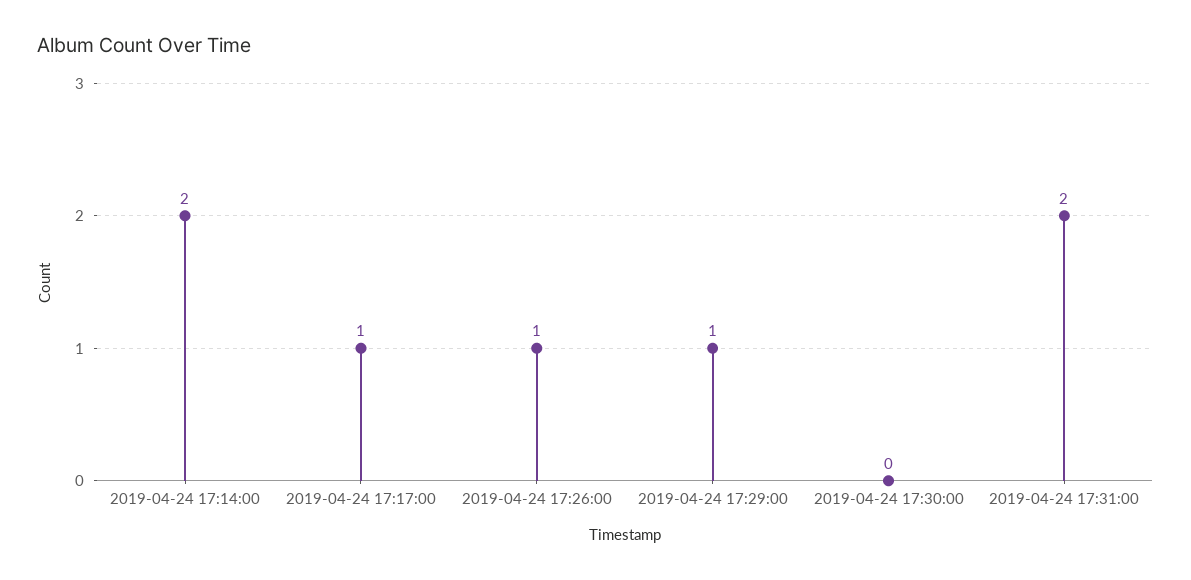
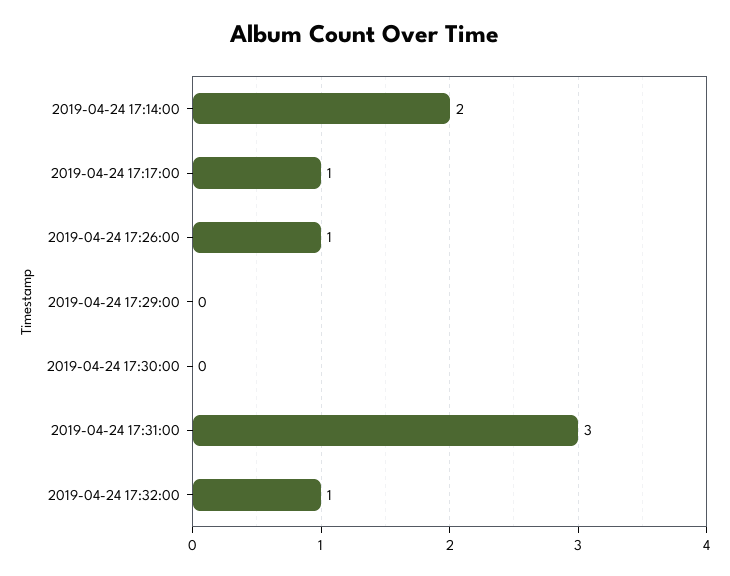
2019-04-24 17:29:00: 1 -> 0
2019-04-24 17:31:00: 2 -> 3
2019-04-24 17:32:00: none -> 1

